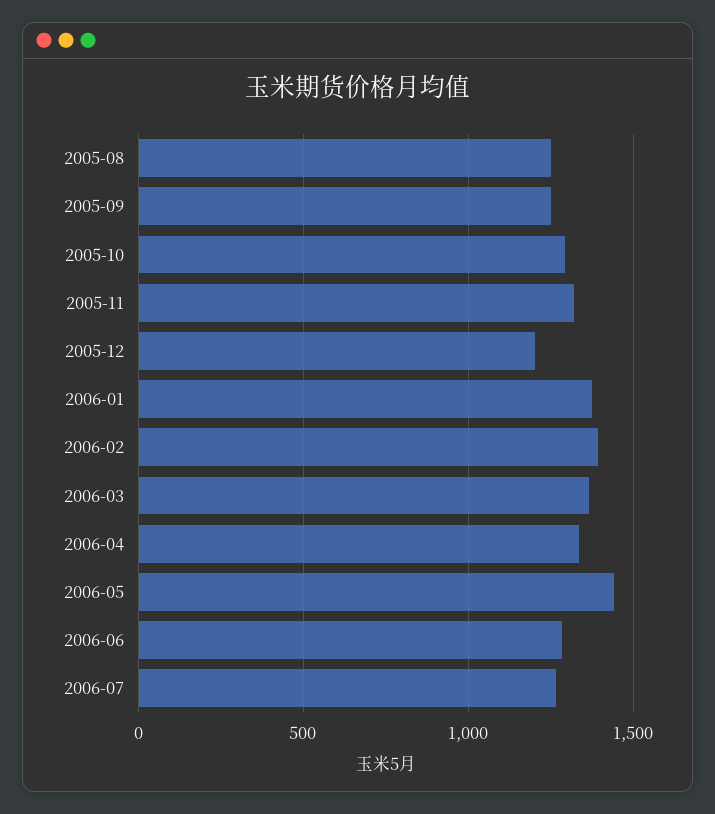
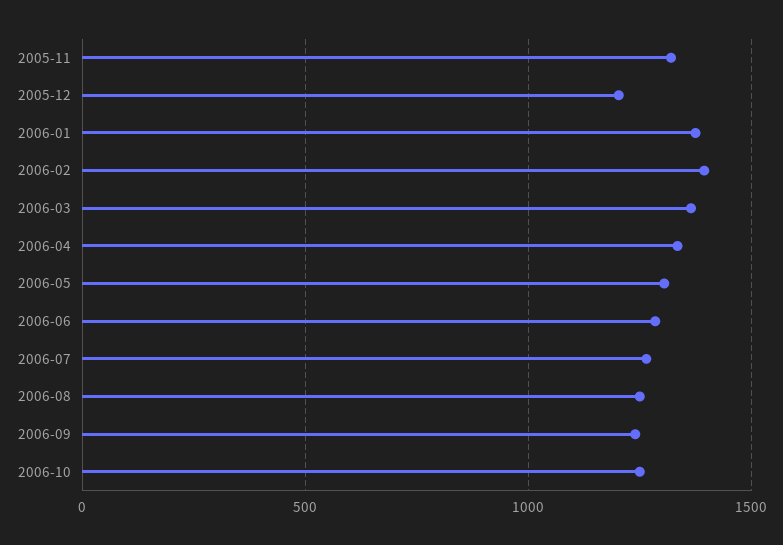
2005-08: 1250 -> none
2005-09: 1250 -> none
2005-10: 1300 -> none
2006-05: 1450 -> 1300
2006-08: none -> 1250
2006-09: none -> 1250
2006-10: none -> 1250

